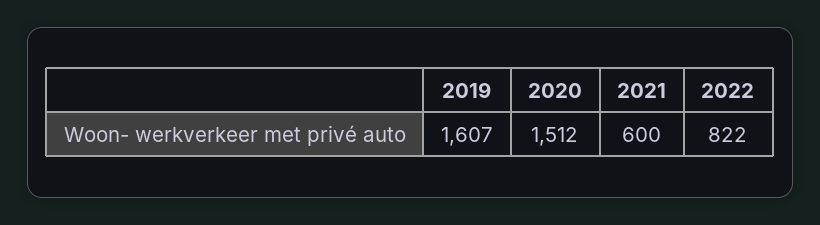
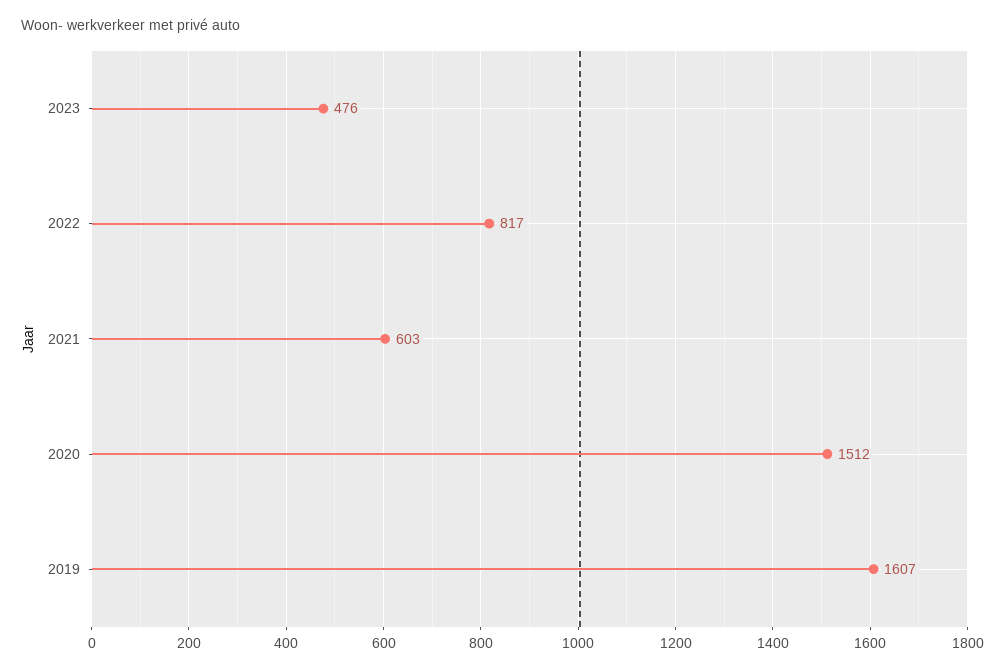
2021: 600 -> 603
2022: 822 -> 817
2023: none -> 476

